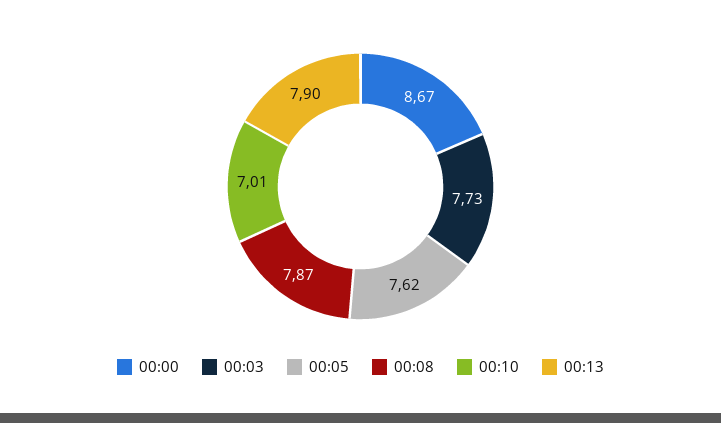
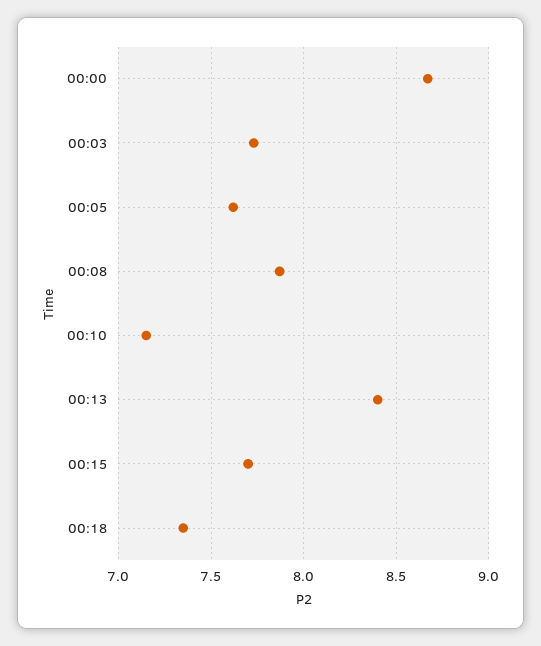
00:10: 7.01 -> 7.15
00:13: 7.9 -> 8.4
00:15: none -> 7.7
00:18: none -> 7.35

